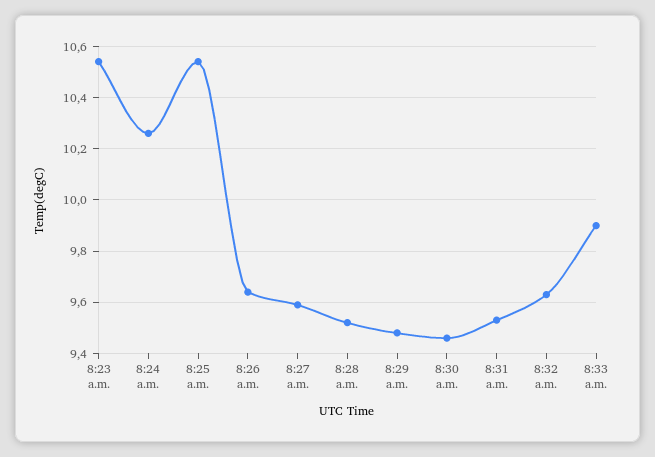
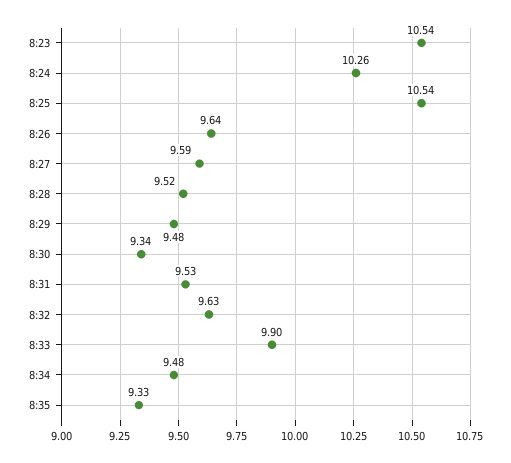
8:30 a.m.: 9.45 -> 9.34
8:34: none -> 9.48
8:35: none -> 9.33

